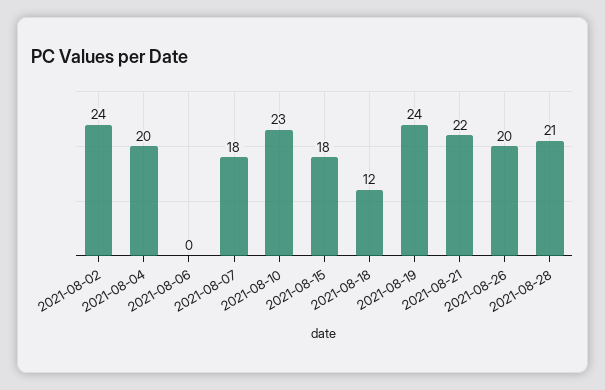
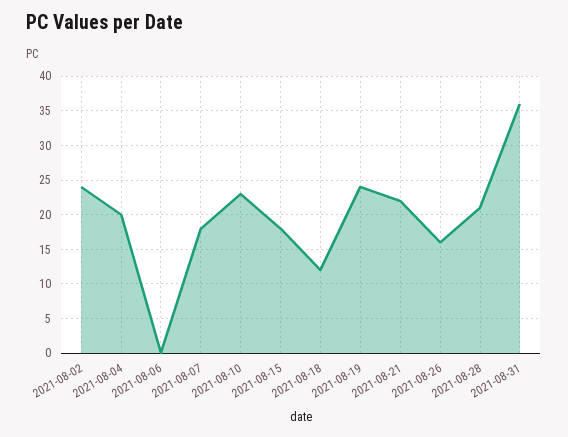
2021-08-26: 20 -> 16
2021-08-31: none -> 36

